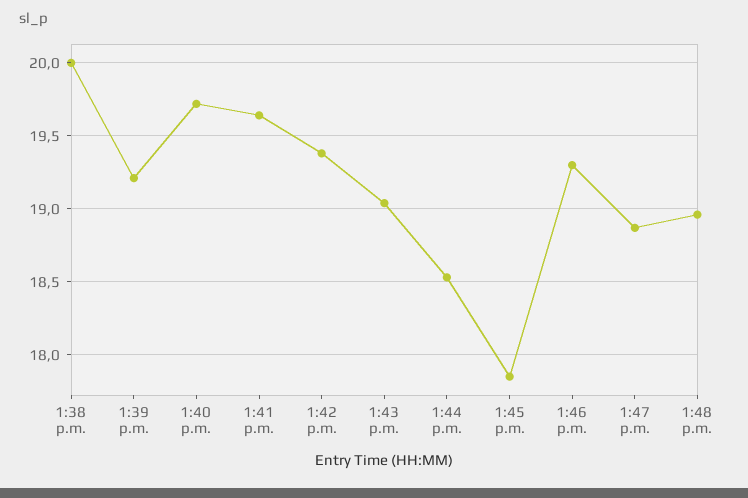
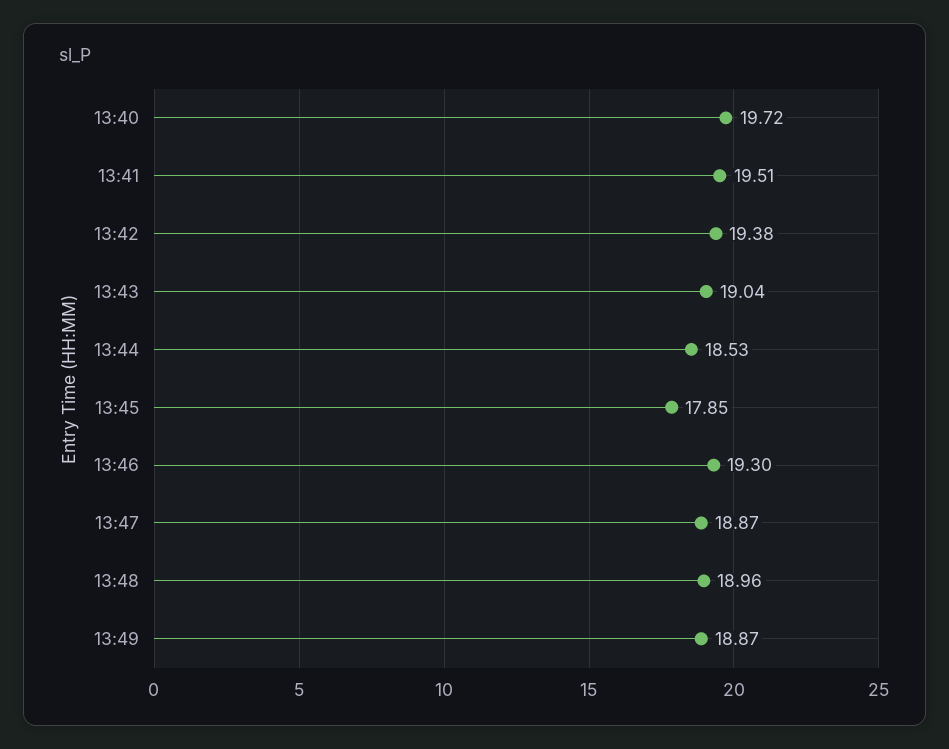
1:38 p.m.: 20 -> none
1:39 p.m.: 19.2 -> none
1:41 p.m.: 19.65 -> 19.51
13:49: none -> 18.87

